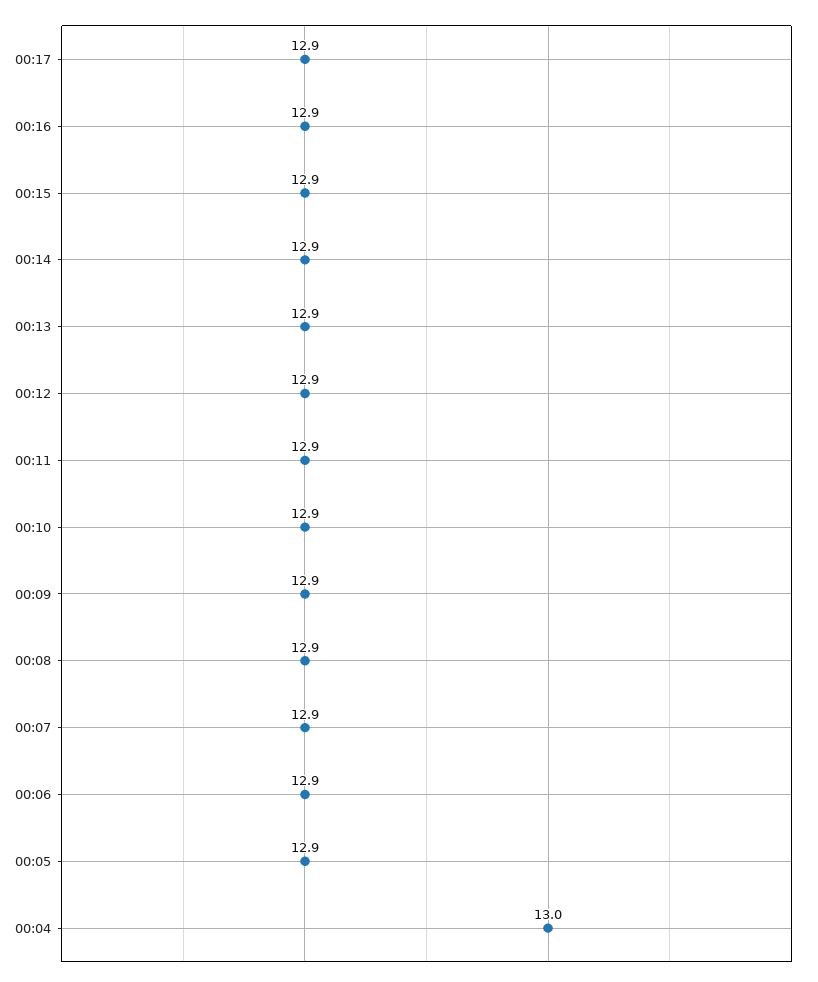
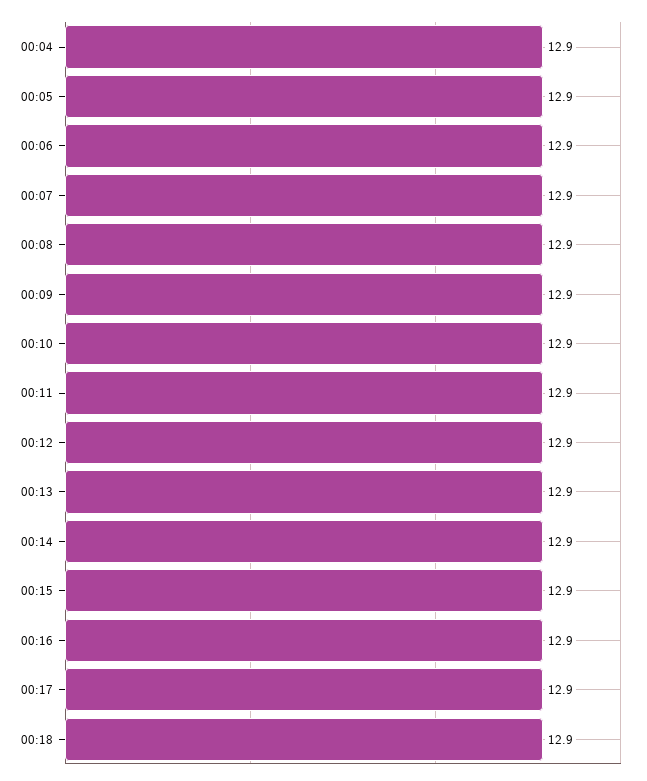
00:04: 13 -> 12.9
00:18: none -> 12.9

